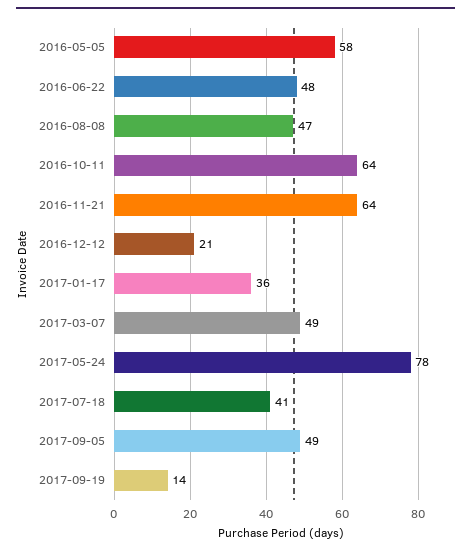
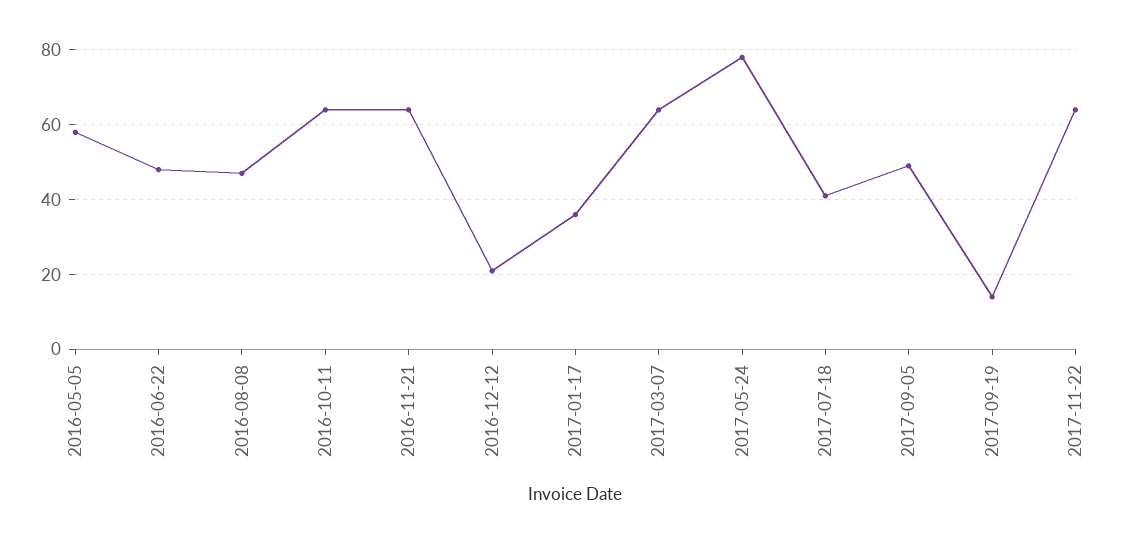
2017-03-07: 49 -> 65
2017-11-22: none -> 65

